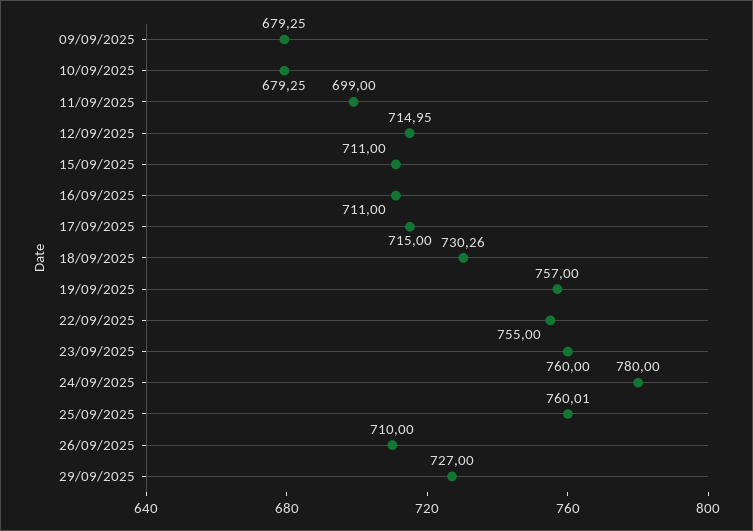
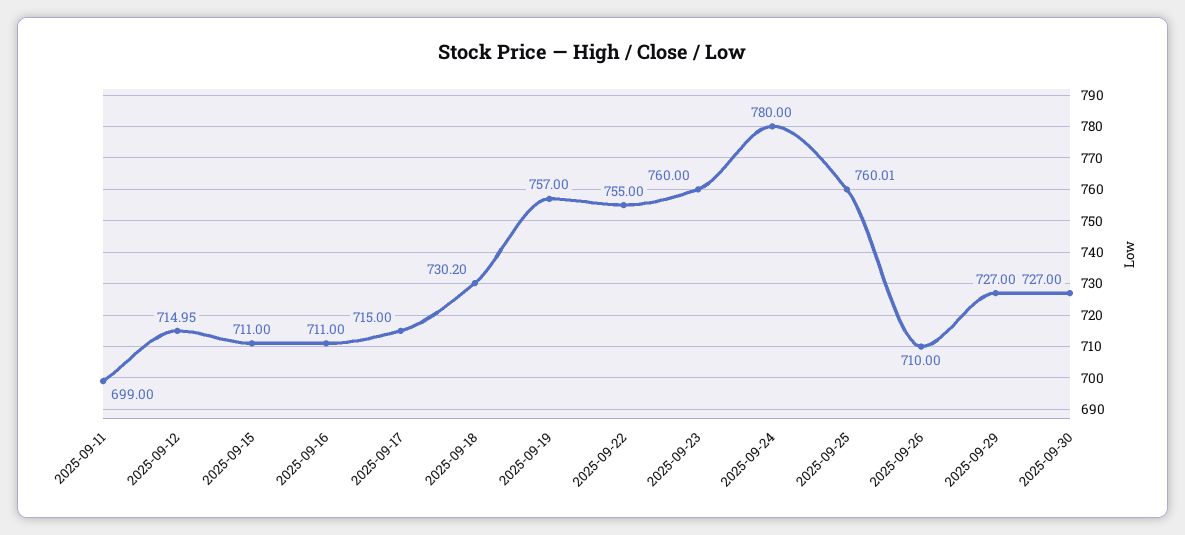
09/09/2025: 679.25 -> none
10/09/2025: 679.25 -> none
18/09/2025: 730.26 -> 730.2
2025-09-30: none -> 727

